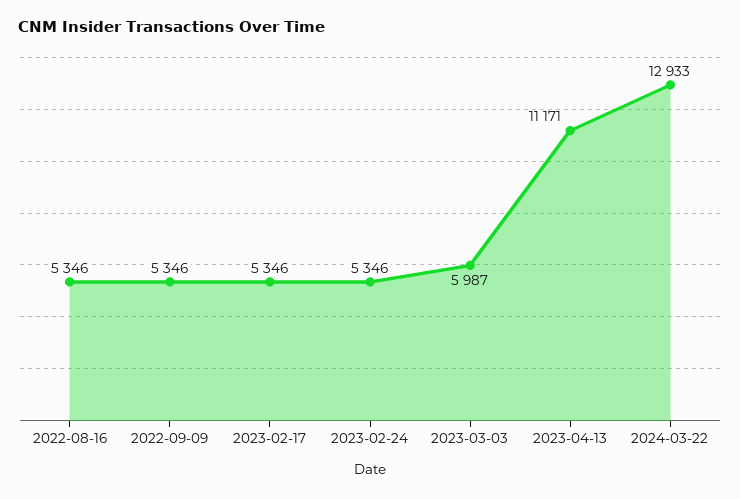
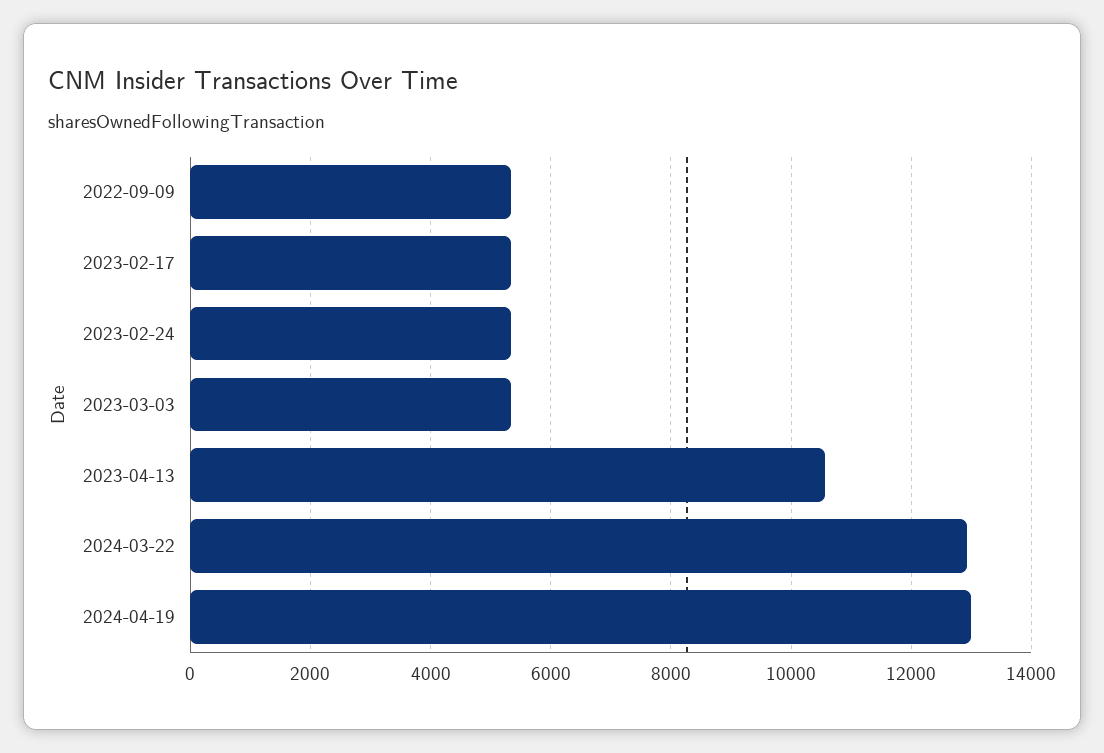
2022-08-16: 5346 -> none
2023-03-03: 5987 -> 5400
2023-04-13: 11171 -> 10600
2024-04-19: none -> 13000

